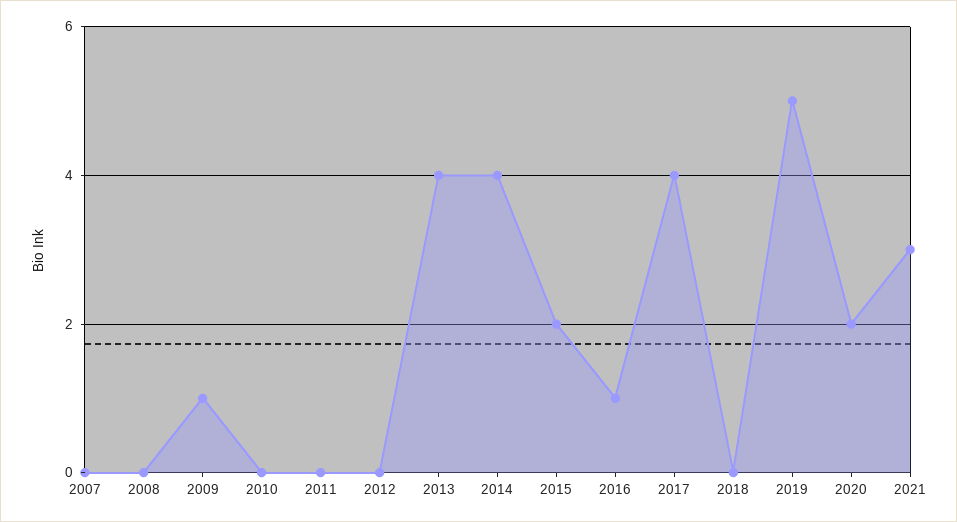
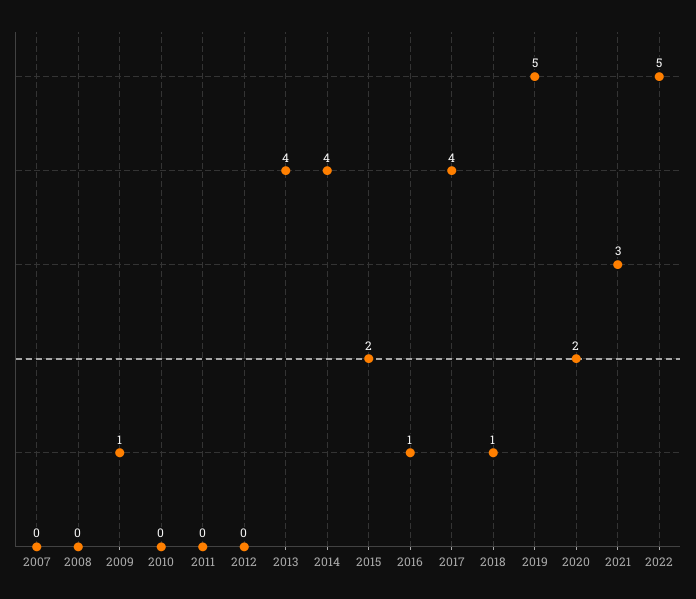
2018: 0 -> 1
2022: none -> 5

